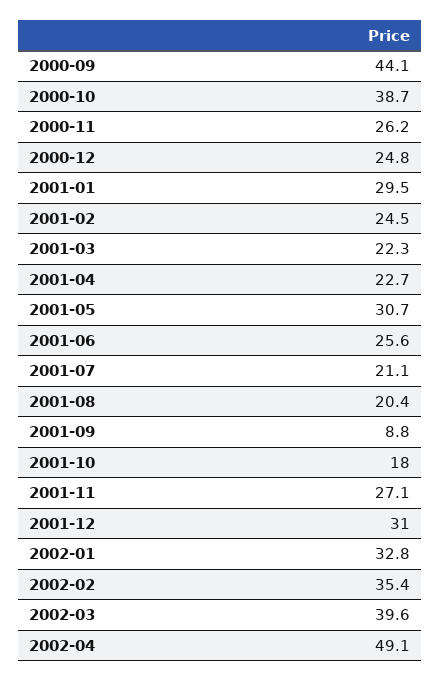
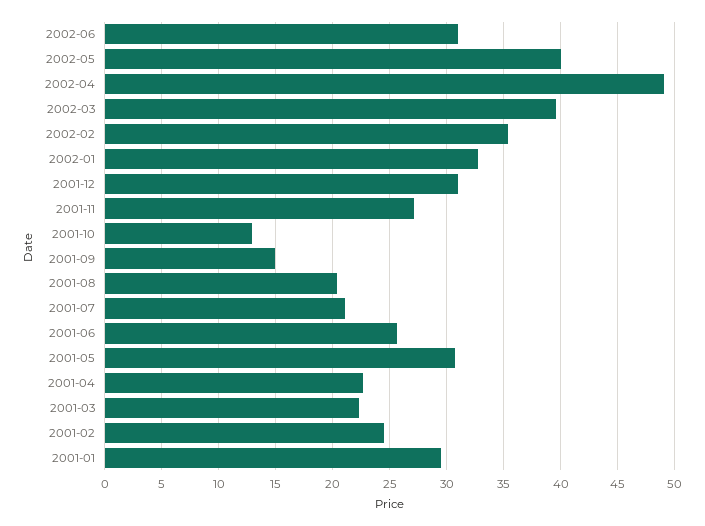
2000-09: 44.1 -> none
2000-10: 38.7 -> none
2000-11: 26.2 -> none
2000-12: 24.8 -> none
2001-09: 8.8 -> 15
2001-10: 18 -> 13
2002-06: none -> 31
2002-05: none -> 40

